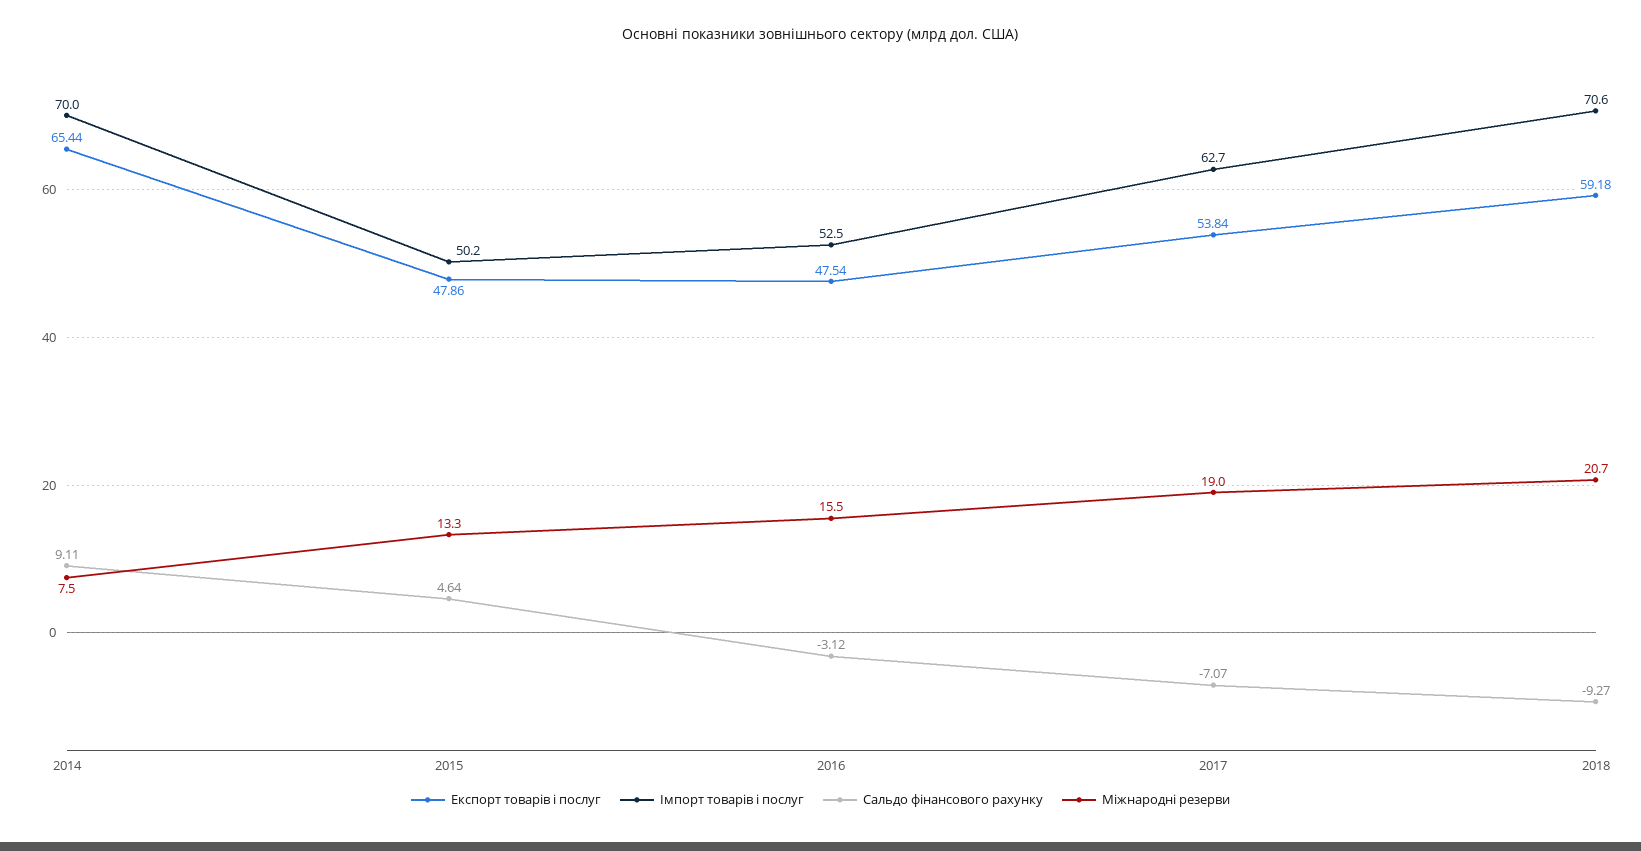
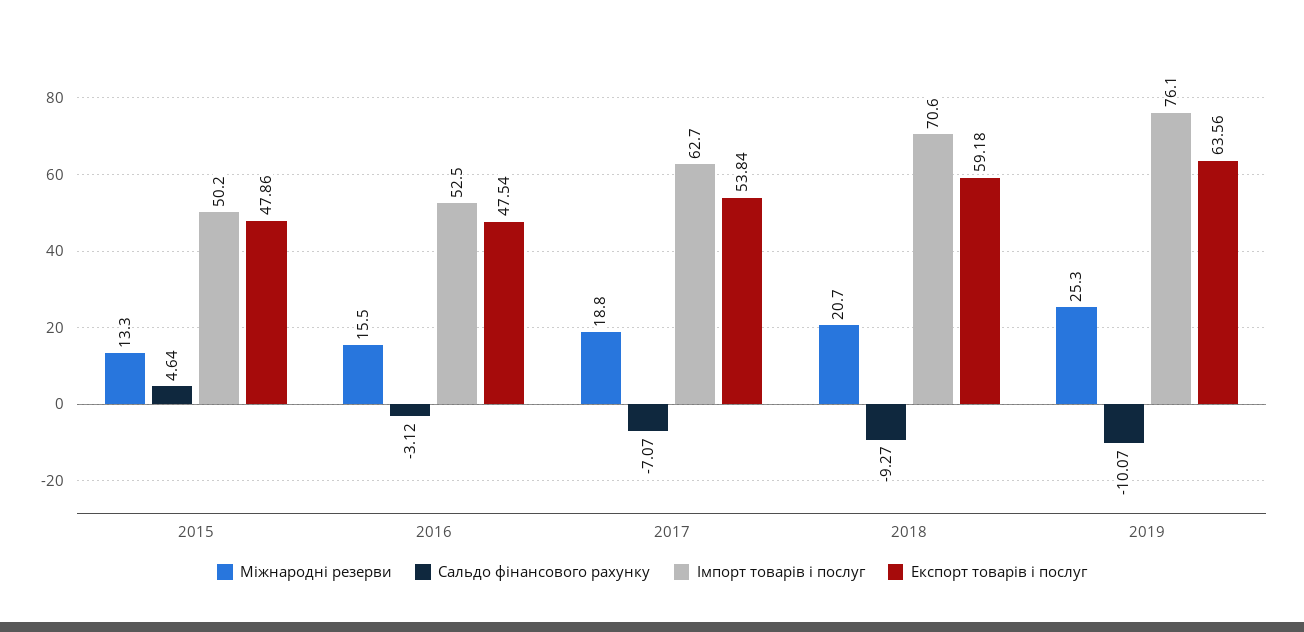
Експорт товарів і послуг, 2014: 65.44 -> none
Імпорт товарів і послуг, 2014: 70 -> none
Сальдо фінансового рахунку, 2014: 9.11 -> none
Міжнародні резерви, 2014: 7.5 -> none
Міжнародні резерви, 2017: 19 -> 18.8
Міжнародні резерви, 2019: none -> 25.3
Сальдо фінансового рахунку, 2019: none -> -10.07
Імпорт товарів і послуг, 2019: none -> 76.1
Експорт товарів і послуг, 2019: none -> 63.56

